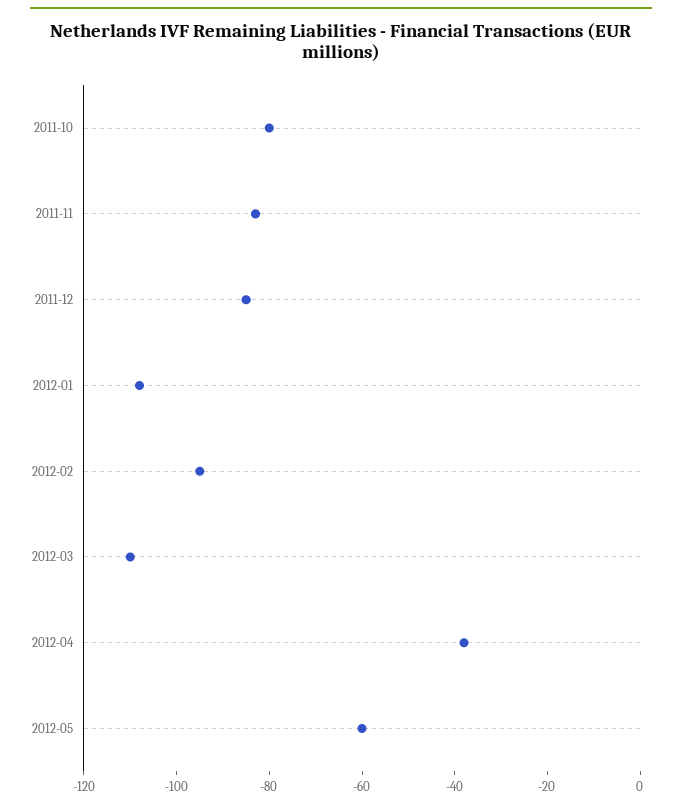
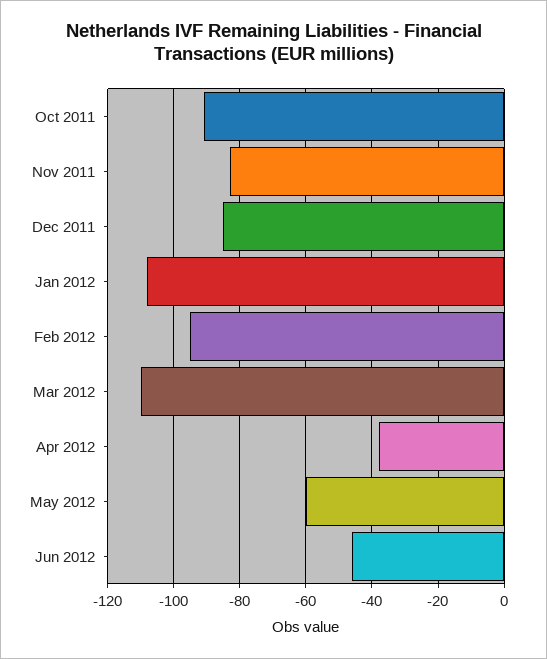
2011-10: -80 -> -90
Jun 2012: none -> -45

